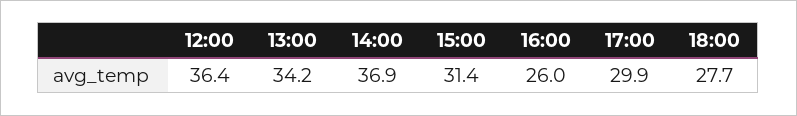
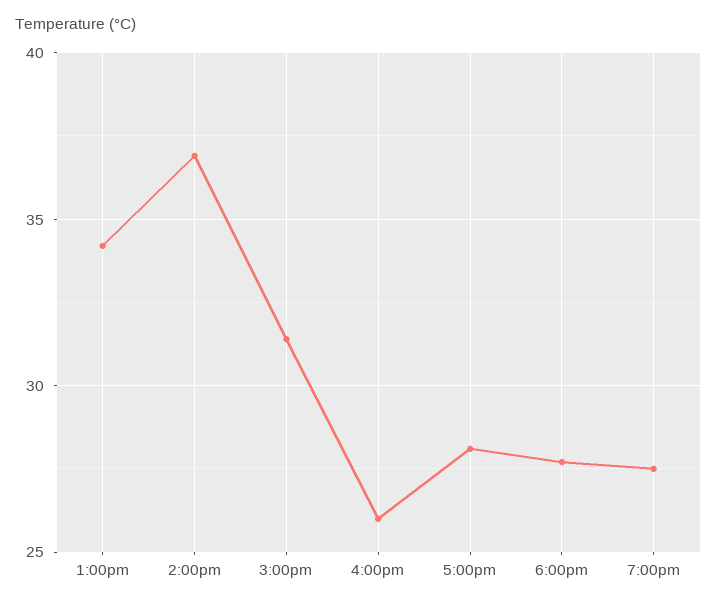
12:00: 36.4 -> none
17:00: 29.9 -> 28
7:00pm: none -> 27.5

